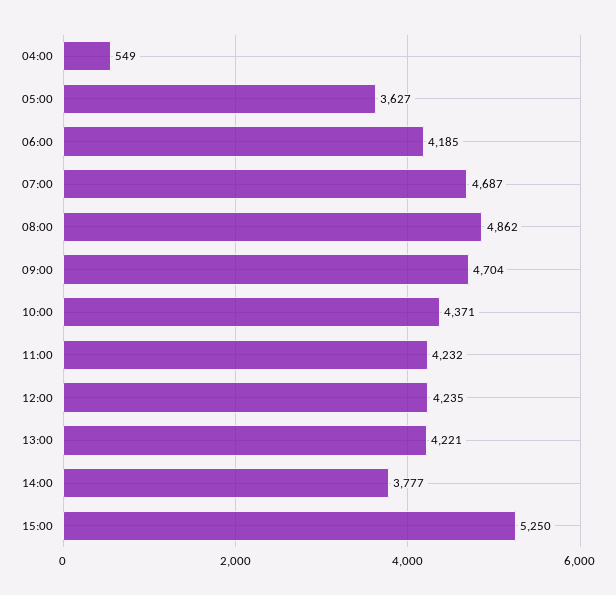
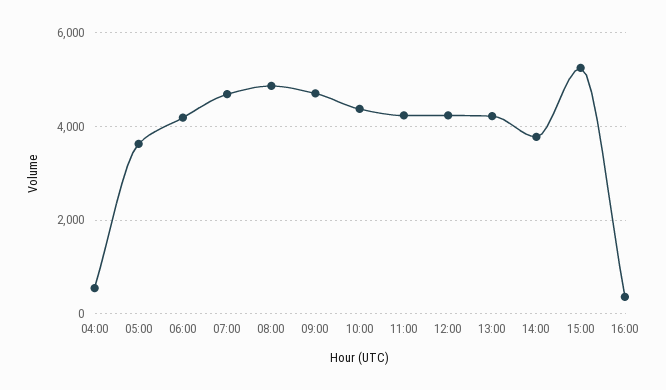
16:00: none -> 400

